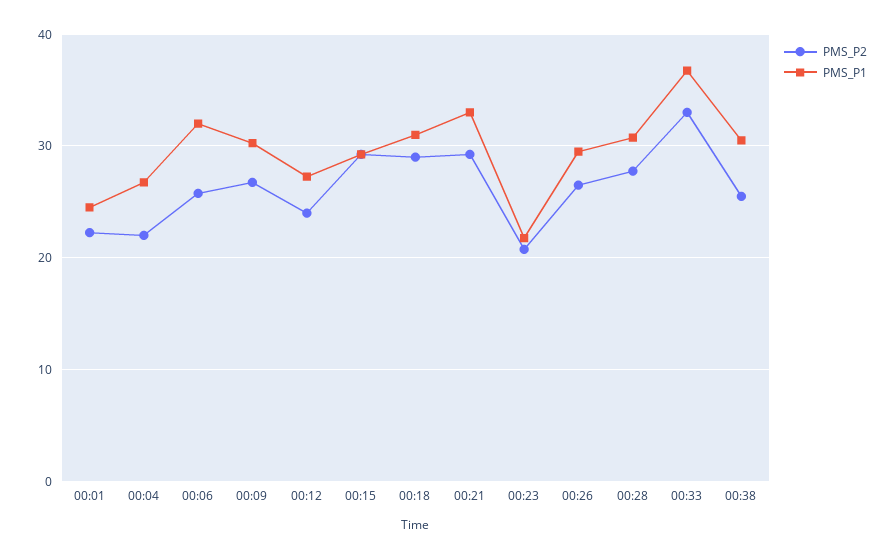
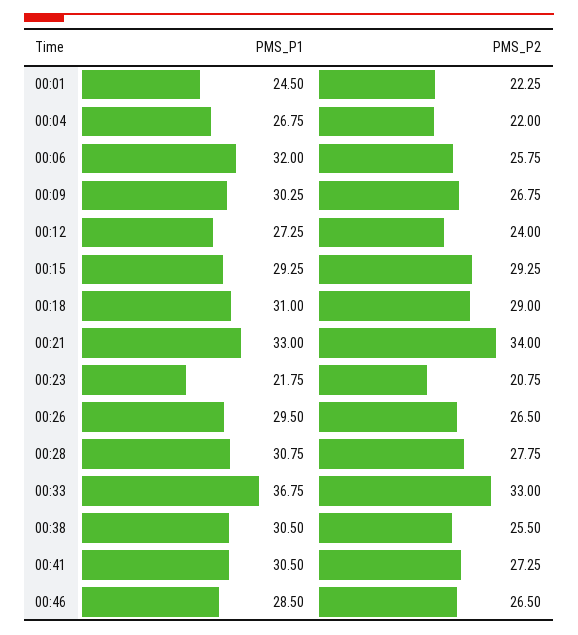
PMS_P2, 00:21: 29 -> 34
PMS_P1, 00:41: none -> 30.5
PMS_P2, 00:41: none -> 27.25
PMS_P1, 00:46: none -> 28.5
PMS_P2, 00:46: none -> 26.5

